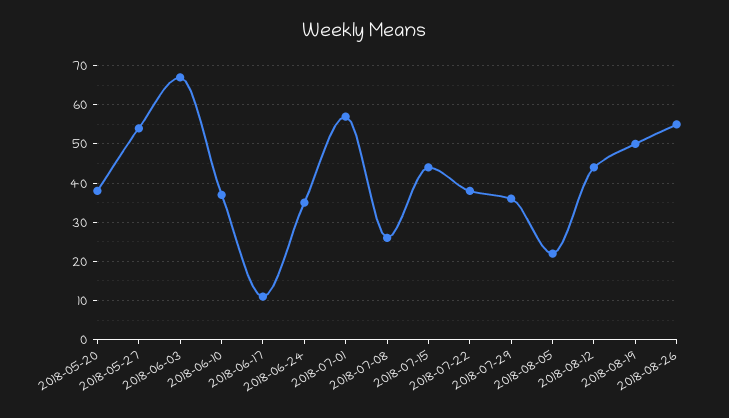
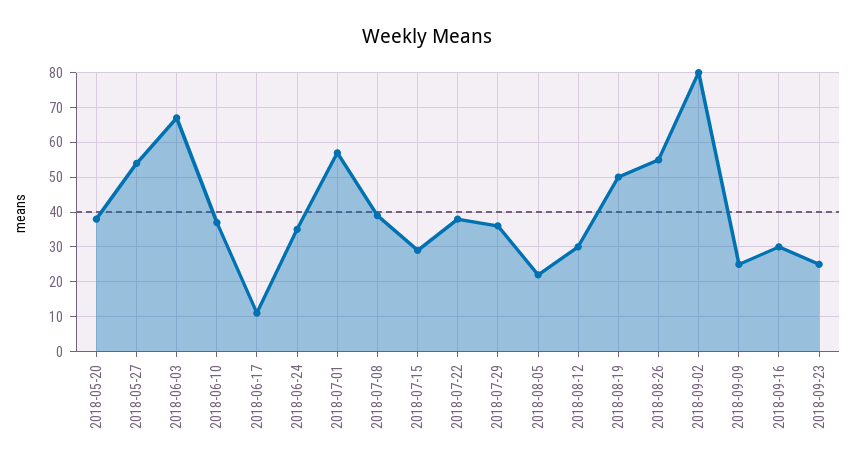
2018-07-08: 25 -> 40
2018-07-15: 45 -> 30
2018-08-12: 45 -> 30
2018-09-02: none -> 80
2018-09-09: none -> 25
2018-09-16: none -> 30
2018-09-23: none -> 25

